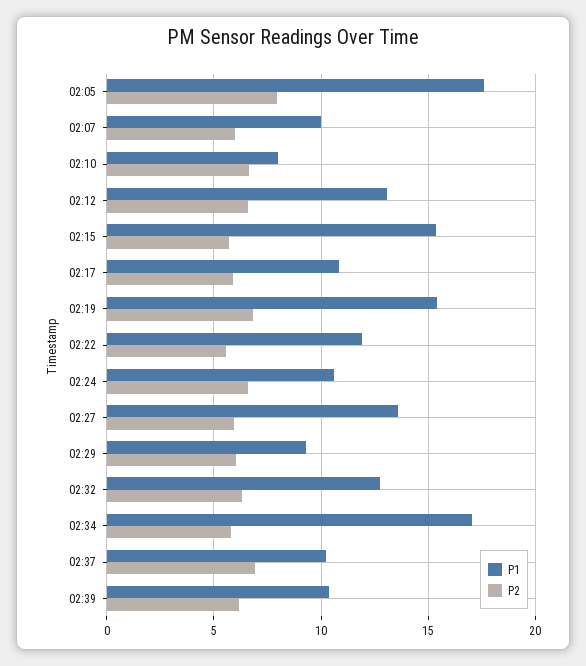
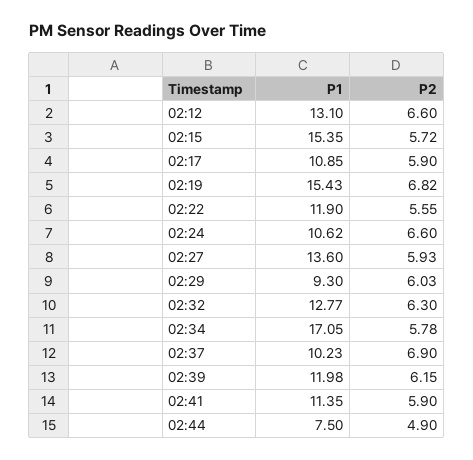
P1, 02:05: 17.5 -> none
P2, 02:05: 8 -> none
P1, 02:07: 10 -> none
P2, 02:07: 6 -> none
P1, 02:10: 8 -> none
P2, 02:10: 6.5 -> none
P1, 02:39: 10.5 -> 11.98
P1, 02:41: none -> 11.35
P2, 02:41: none -> 5.9
P1, 02:44: none -> 7.5
P2, 02:44: none -> 4.9

